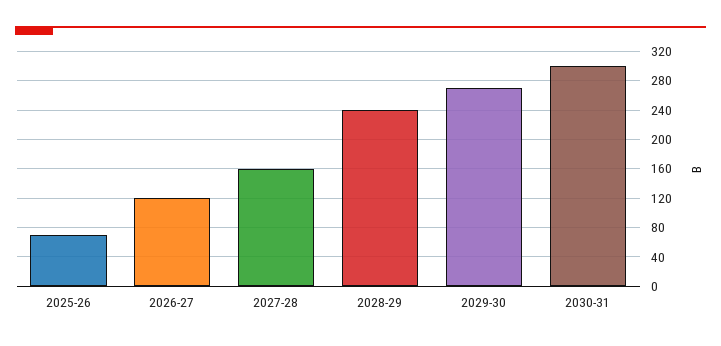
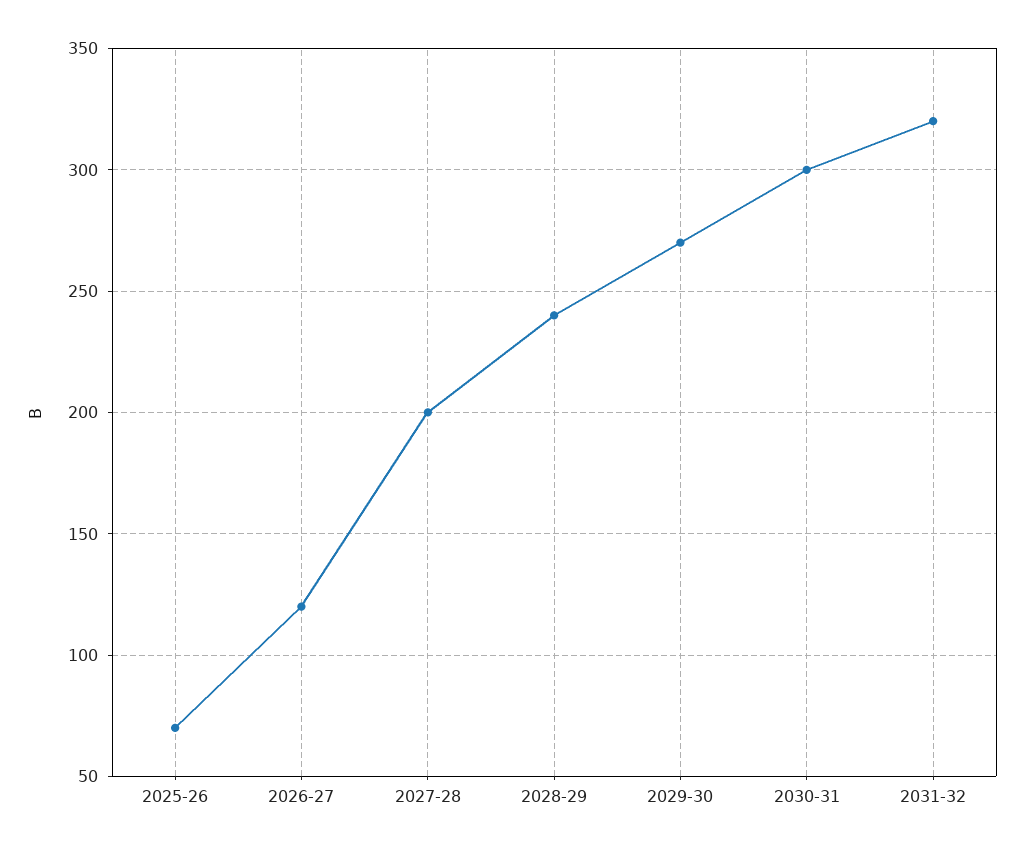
2027-28: 160 -> 200
2031-32: none -> 320

